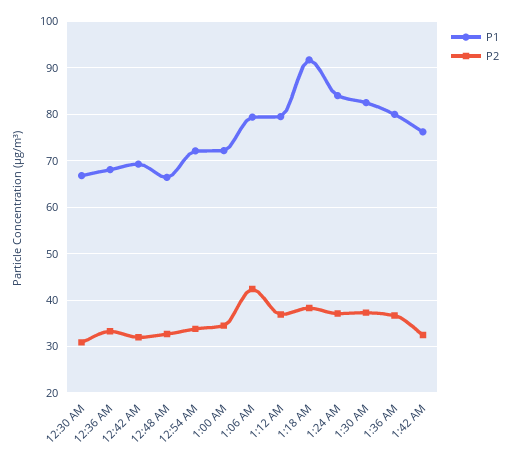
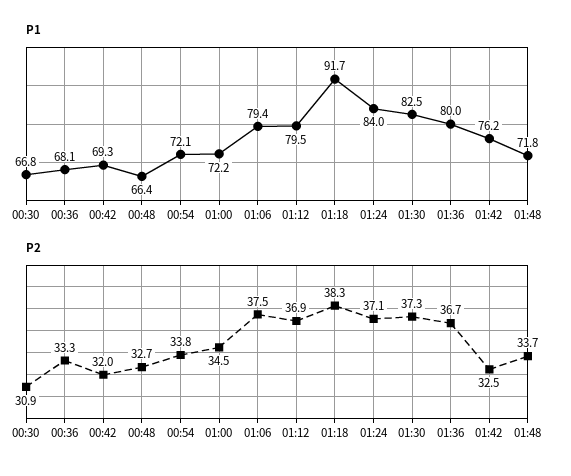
P2, 1:06 AM: 42 -> 37.5
P1, 01:48: none -> 71.8
P2, 01:48: none -> 33.7

